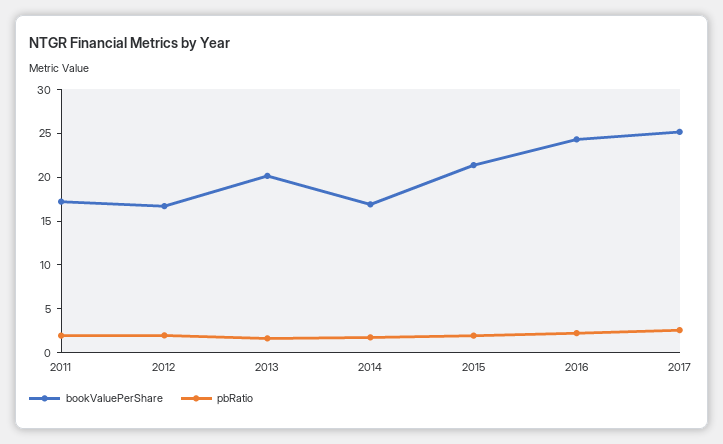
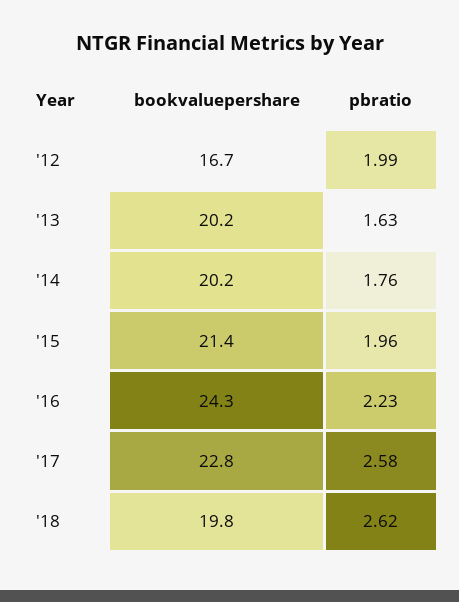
bookValuePerShare, 2011: 17 -> none
pbRatio, 2011: 2 -> none
bookValuePerShare, 2014: 17 -> 20.2
bookValuePerShare, 2017: 25 -> 22.8
bookValuePerShare, '18: none -> 19.8
pbRatio, '18: none -> 2.62

